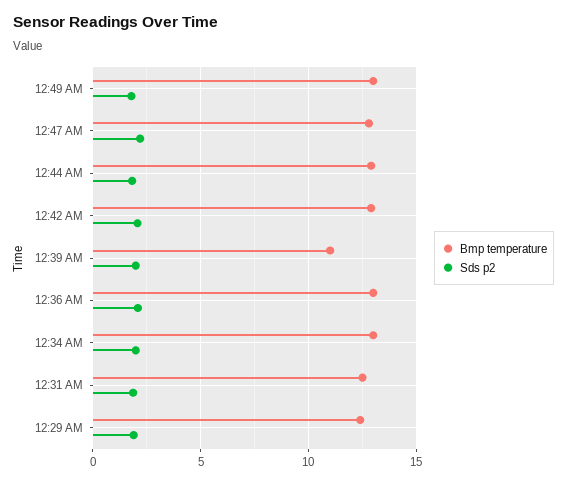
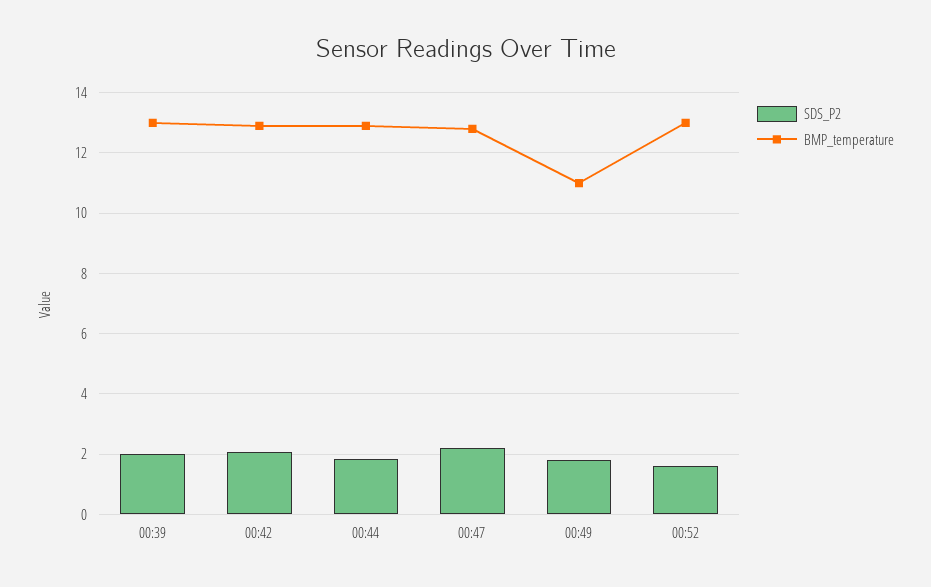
Bmp temperature, 12:49 AM: 13 -> 11
Bmp temperature, 12:39 AM: 11 -> 13
Bmp temperature, 12:36 AM: 13 -> none
Sds p2, 12:36 AM: 2 -> none
Bmp temperature, 12:34 AM: 13 -> none
Sds p2, 12:34 AM: 2 -> none
Bmp temperature, 12:31 AM: 12.5 -> none
Sds p2, 12:31 AM: 2 -> none
Bmp temperature, 12:29 AM: 12.5 -> none
Sds p2, 12:29 AM: 2 -> none
Sds p2, 00:52: none -> 1.6
Bmp temperature, 00:52: none -> 13

